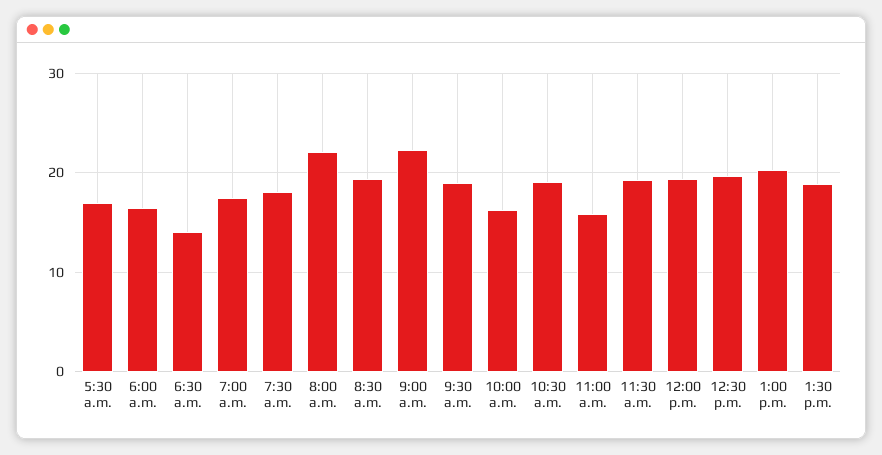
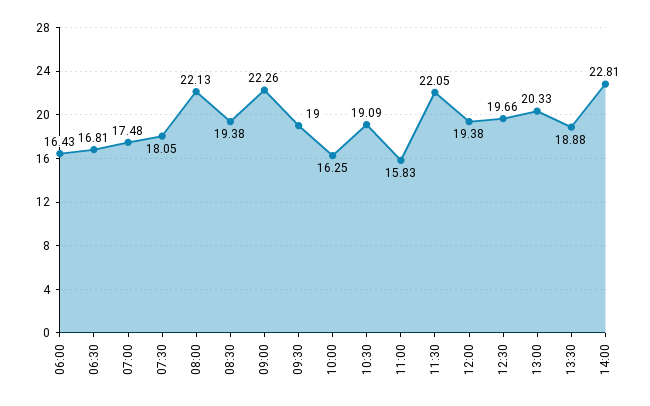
5:30 a.m.: 17 -> none
6:30 a.m.: 14 -> 16.81
11:30 a.m.: 19 -> 22.05
14:00: none -> 22.81

